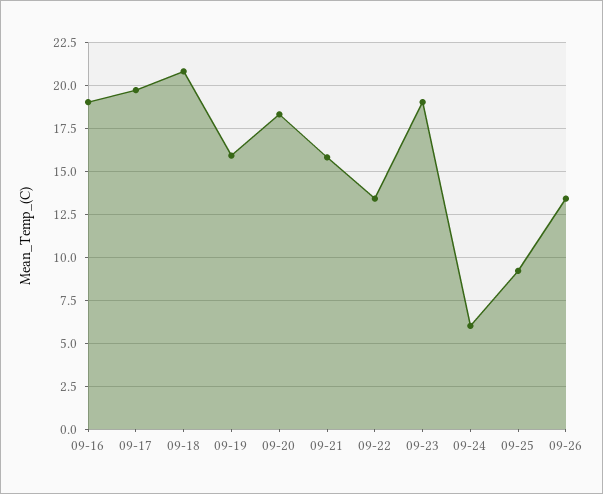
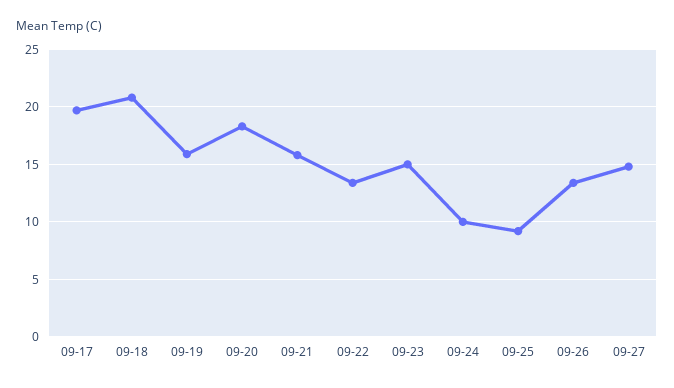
09-16: 19 -> none
09-23: 19 -> 15
09-24: 6 -> 10
09-27: none -> 15

